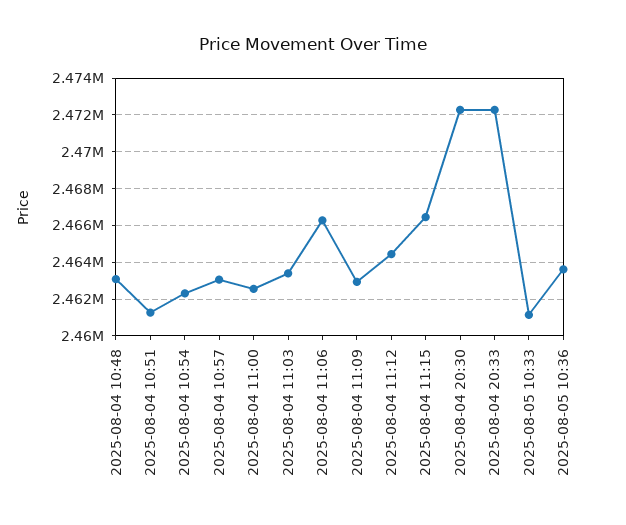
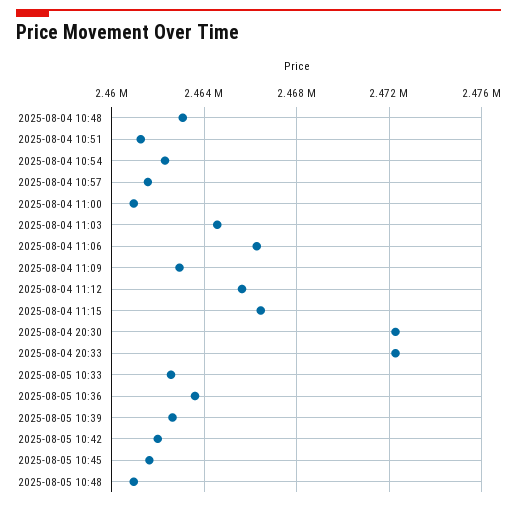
2025-08-04 10:57: 2463000 -> 2461500
2025-08-04 11:00: 2462500 -> 2461000
2025-08-04 11:03: 2463500 -> 2464500
2025-08-04 11:12: 2464500 -> 2465500
2025-08-05 10:33: 2461000 -> 2462500
2025-08-05 10:39: none -> 2462500
2025-08-05 10:42: none -> 2462000
2025-08-05 10:45: none -> 2461500
2025-08-05 10:48: none -> 2461000

